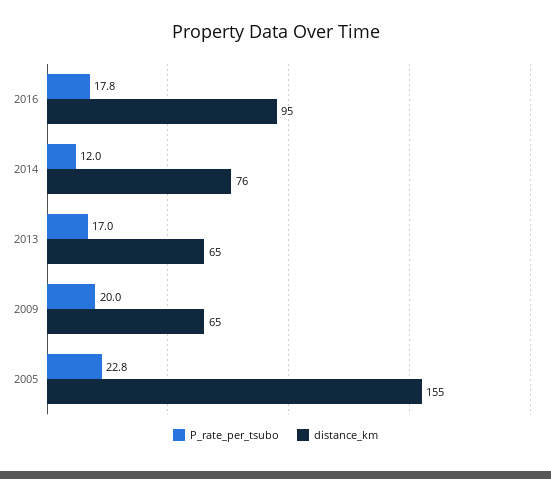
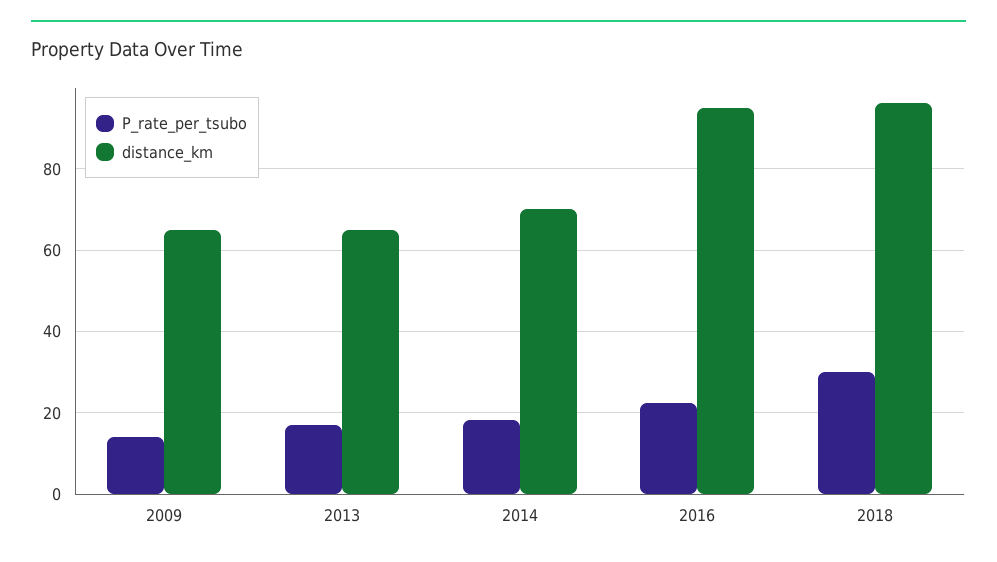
P_rate_per_tsubo, 2016: 17.8 -> 22
P_rate_per_tsubo, 2014: 12 -> 18
distance_km, 2014: 76 -> 70
P_rate_per_tsubo, 2009: 20 -> 14
P_rate_per_tsubo, 2005: 22.8 -> none
distance_km, 2005: 155 -> none
P_rate_per_tsubo, 2018: none -> 30
distance_km, 2018: none -> 96

